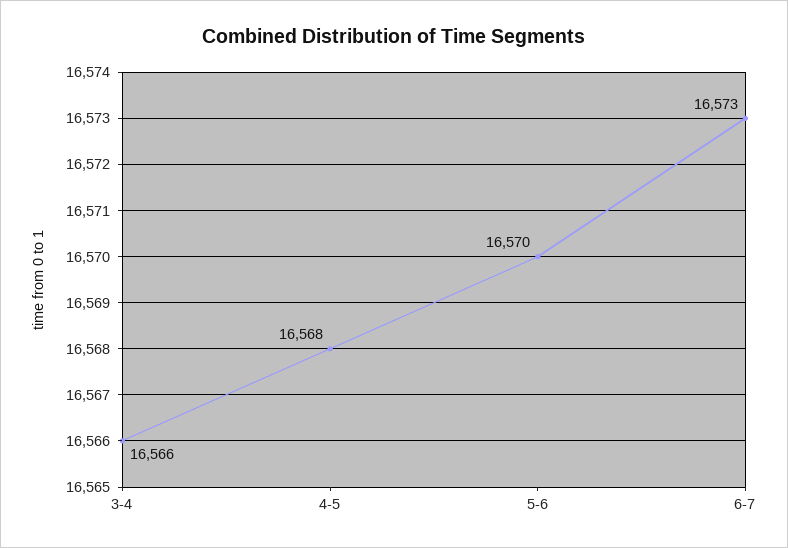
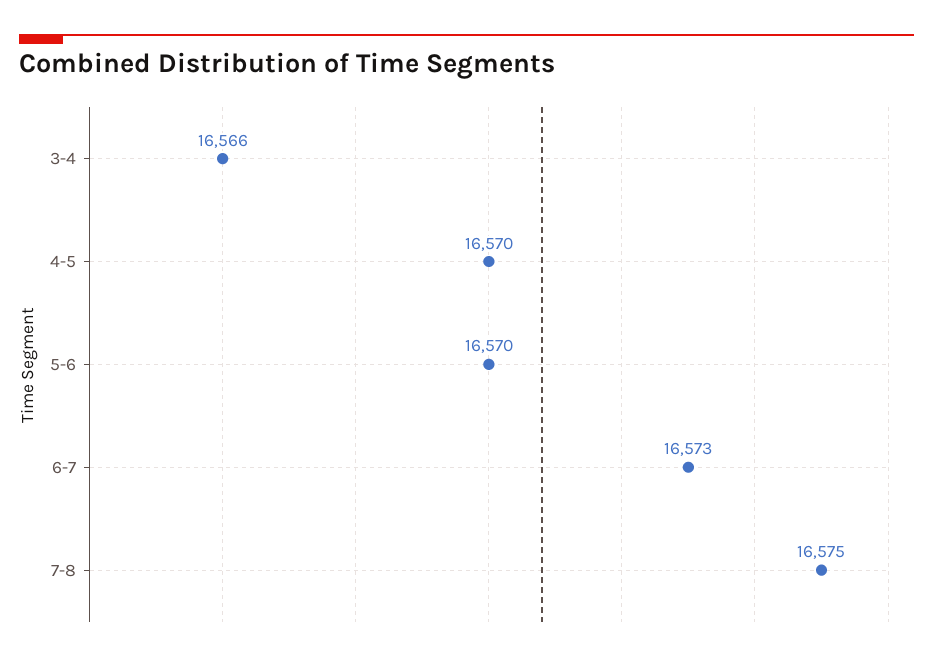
4-5: 16568 -> 16570
7-8: none -> 16575

